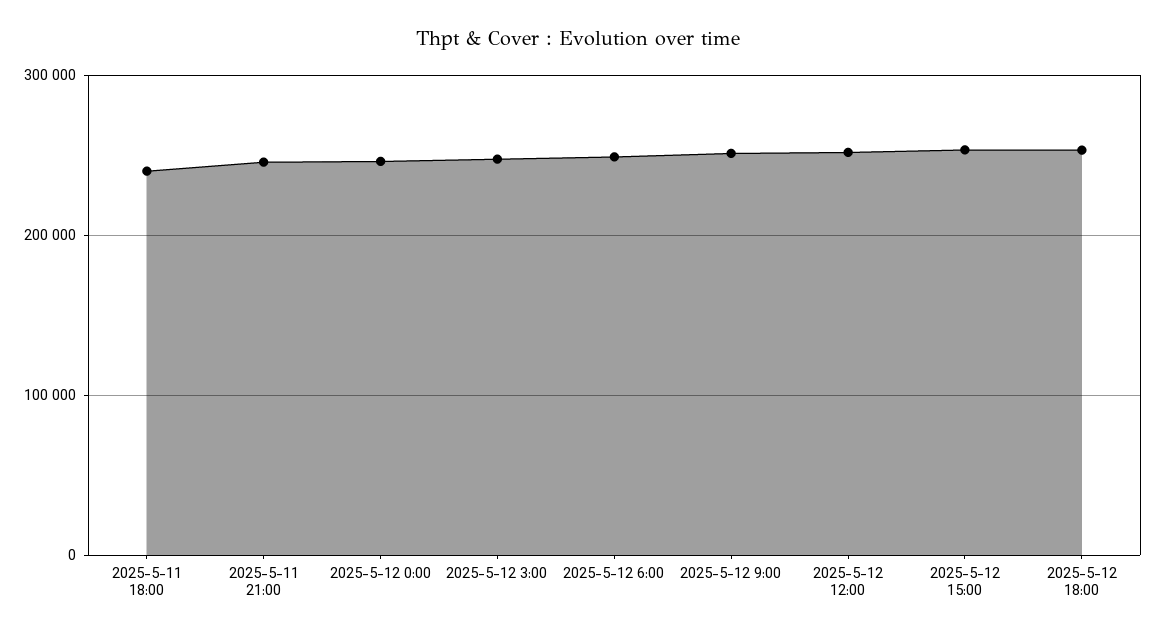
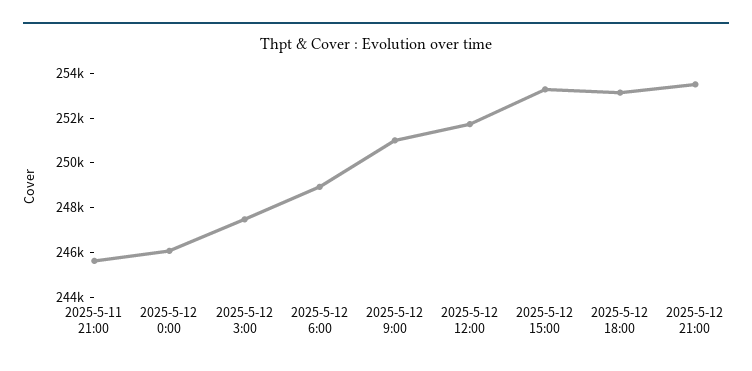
2025-5-11 18:00: 240000 -> none
2025-5-12 21:00: none -> 253500

